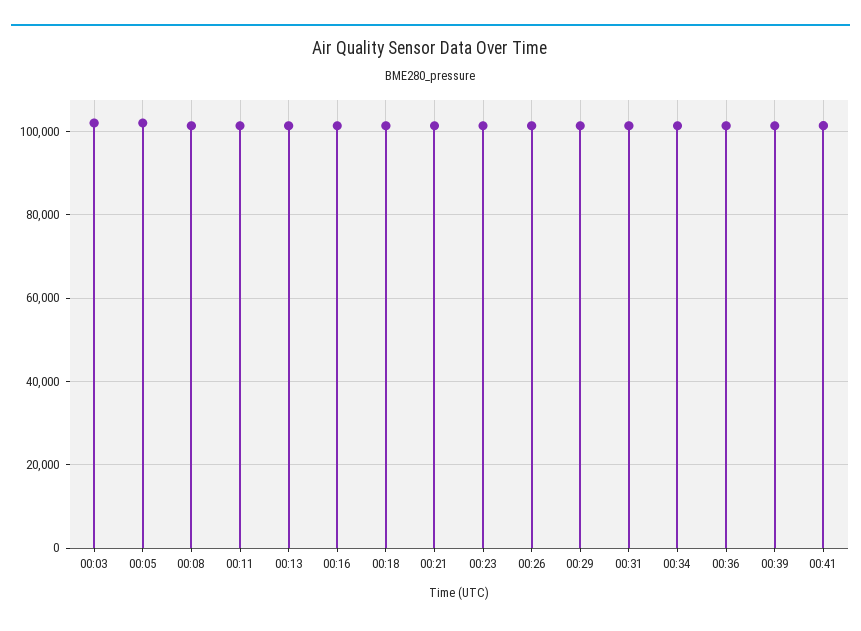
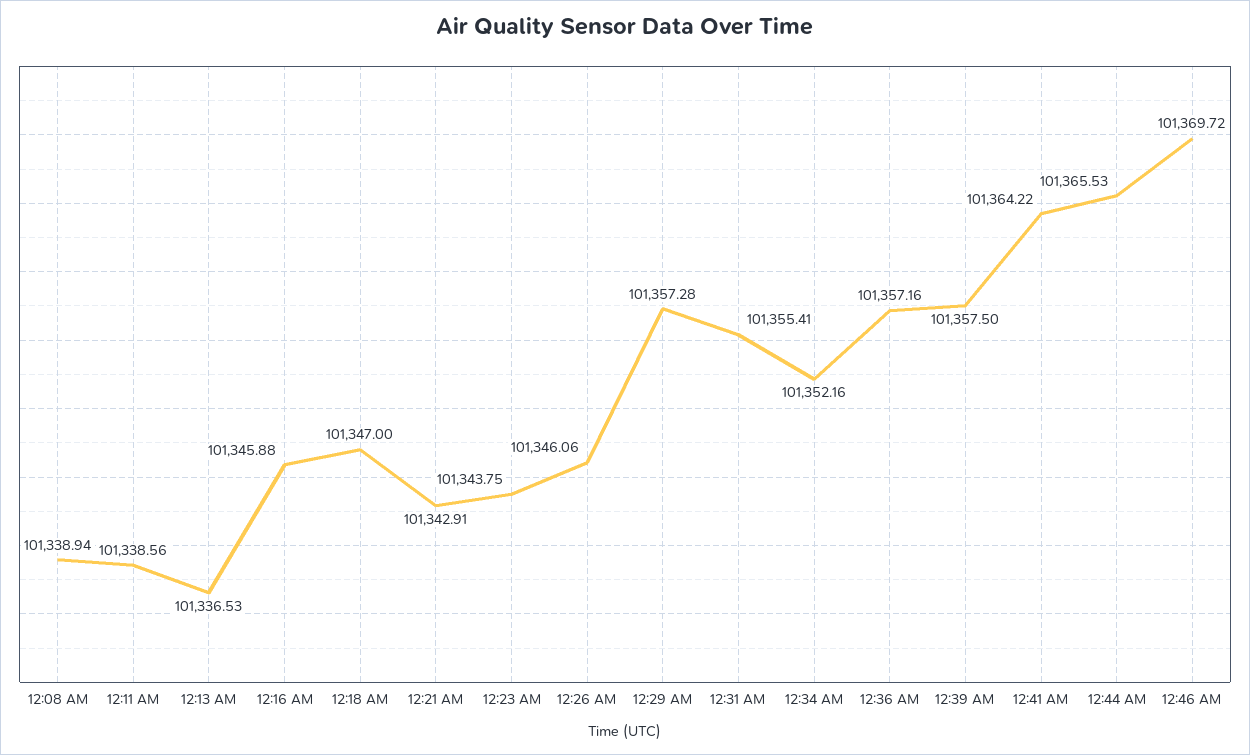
00:03: 102000 -> none
00:05: 102000 -> none
12:44 AM: none -> 101365.53
12:46 AM: none -> 101369.72

